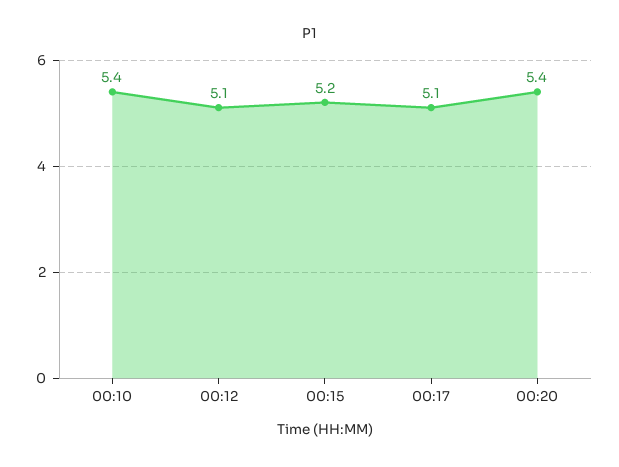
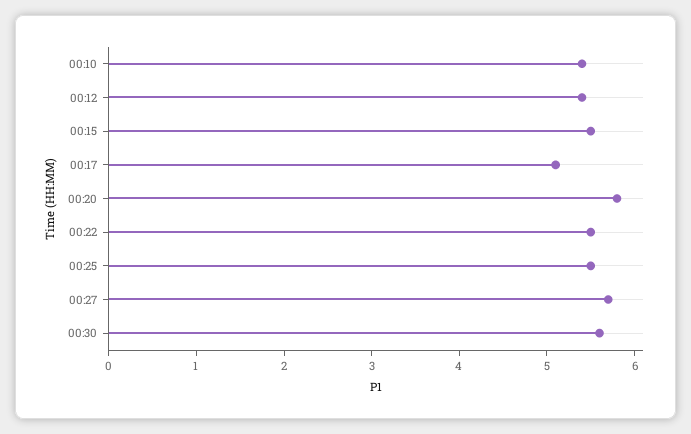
00:12: 5.1 -> 5.4
00:15: 5.2 -> 5.5
00:20: 5.4 -> 5.8
00:22: none -> 5.5
00:25: none -> 5.5
00:27: none -> 5.7
00:30: none -> 5.6

